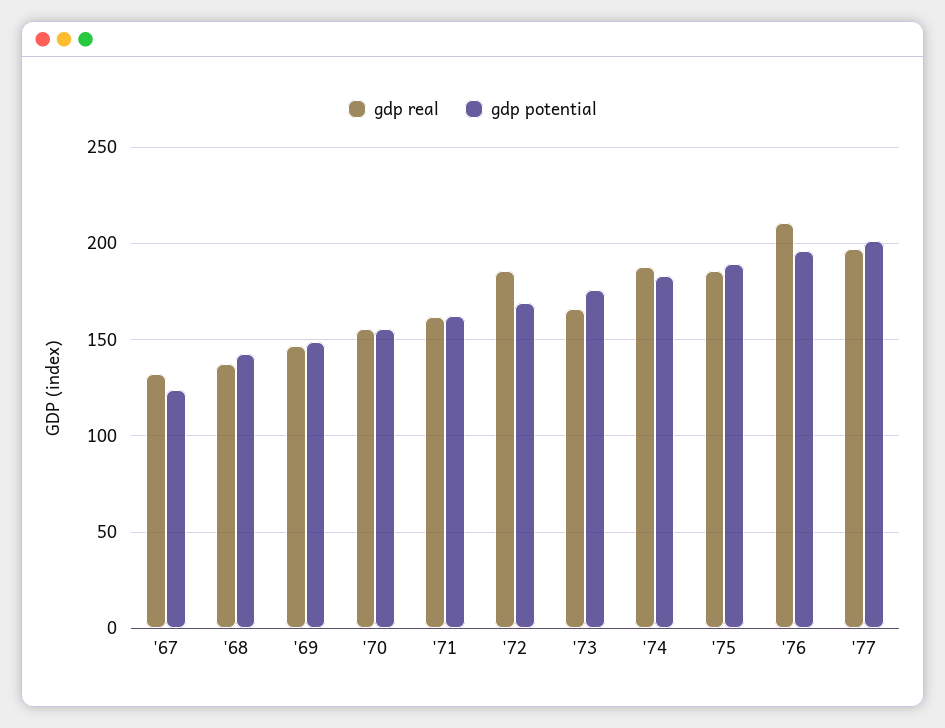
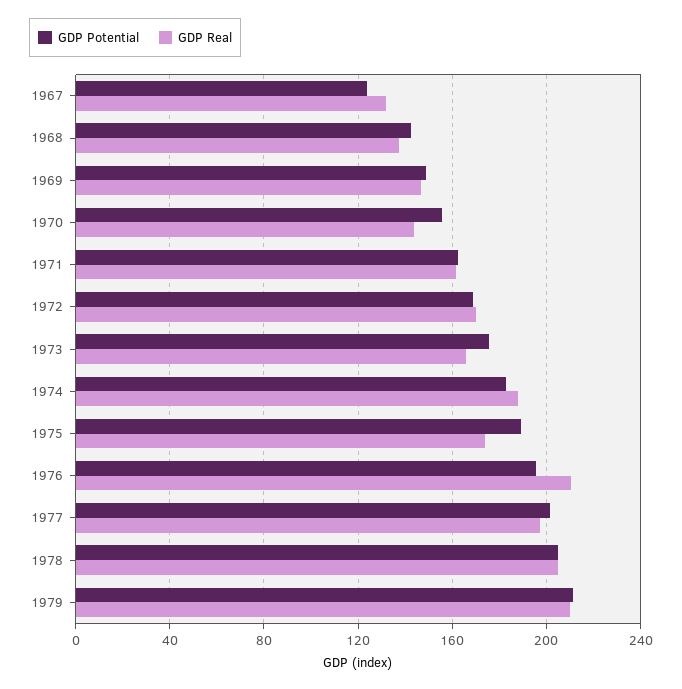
gdp real, '70: 155 -> 145
gdp real, '72: 185 -> 170
gdp real, '75: 185 -> 175
gdp potential, 1978: none -> 205
gdp real, 1978: none -> 205
gdp potential, 1979: none -> 210
gdp real, 1979: none -> 210

